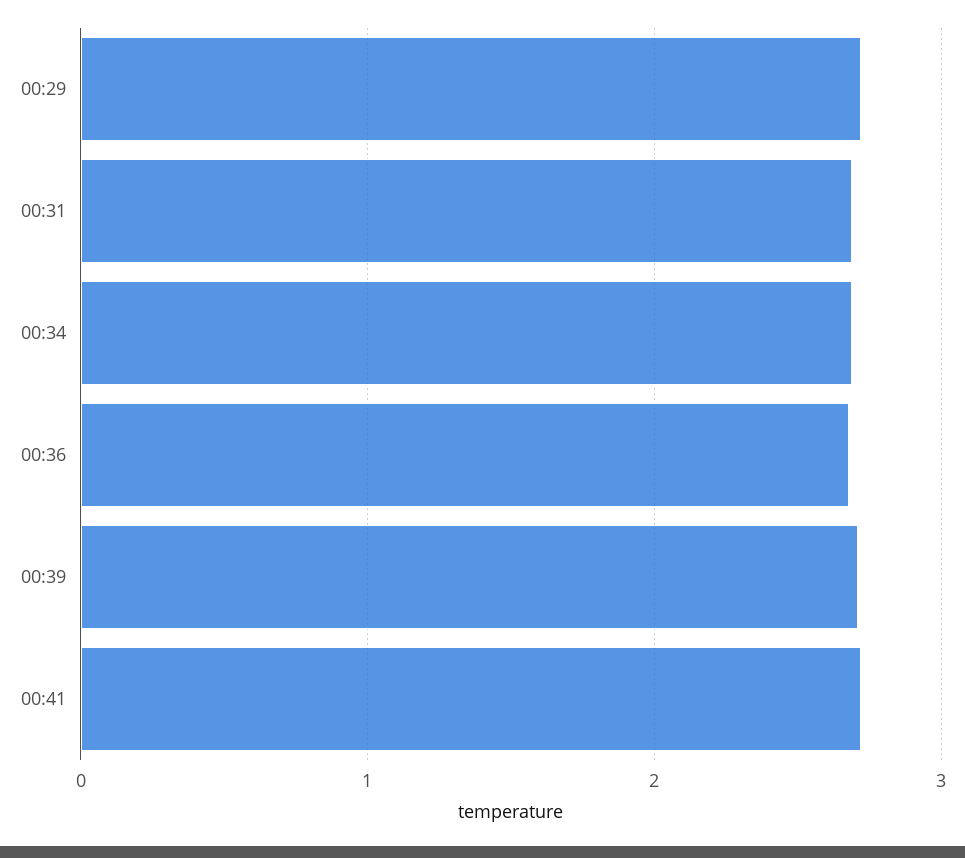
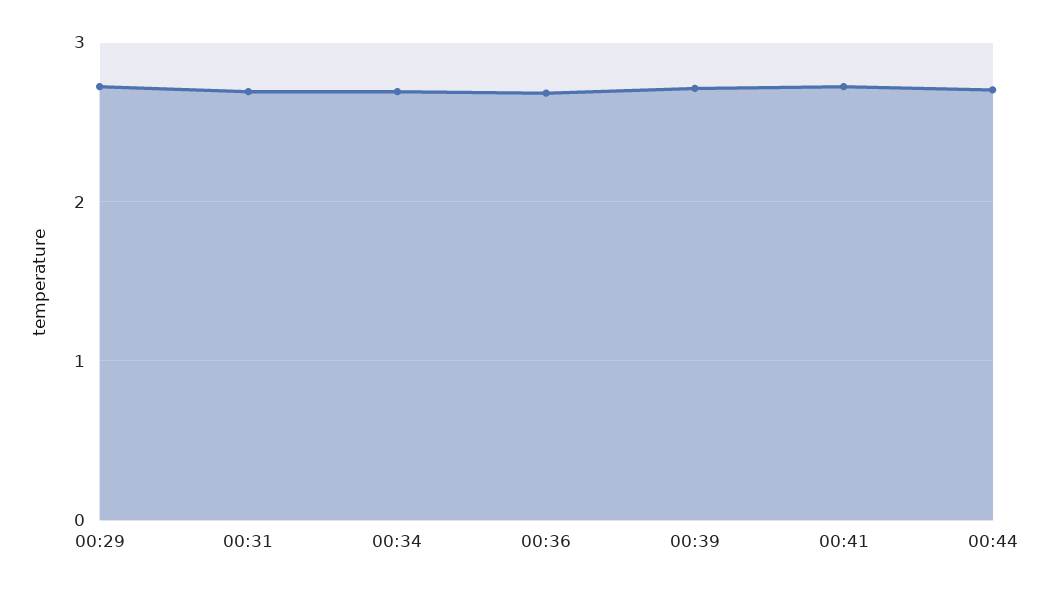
00:44: none -> 2.7

